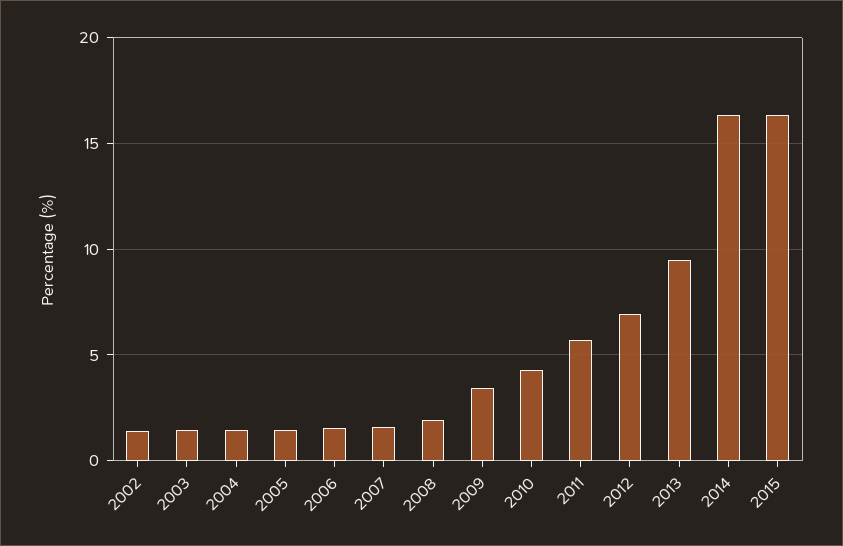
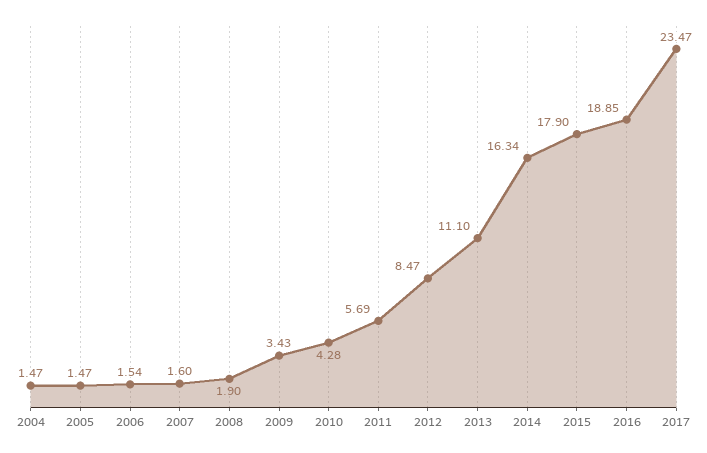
2002: 1.5 -> none
2003: 1.5 -> none
2012: 7 -> 8.47
2013: 9.5 -> 11.1
2015: 16.5 -> 17.9
2016: none -> 18.85
2017: none -> 23.47

